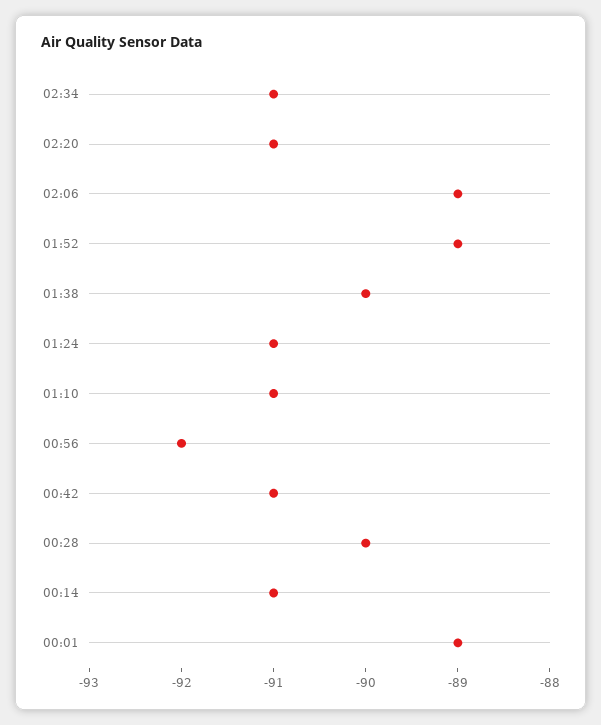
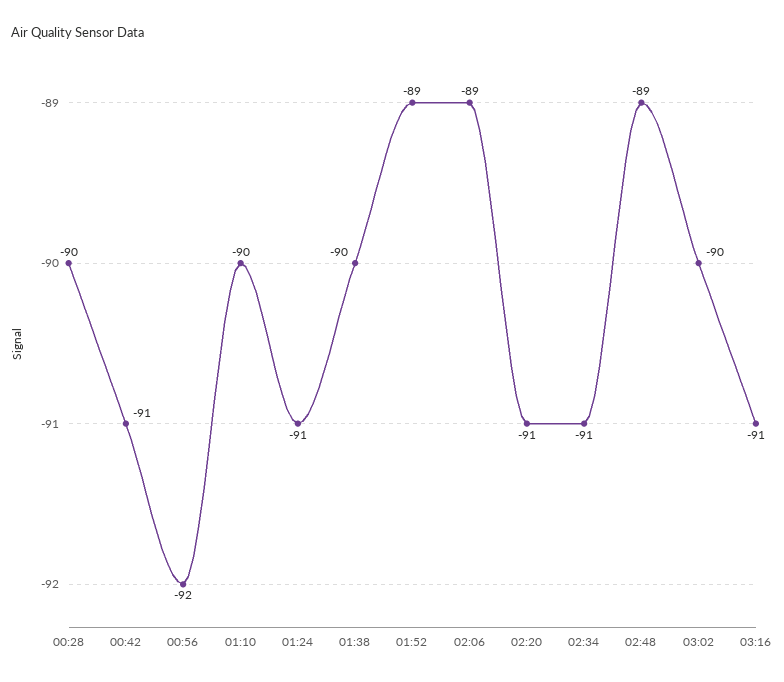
01:10: -91 -> -90
00:14: -91 -> none
00:01: -89 -> none
02:48: none -> -89
03:02: none -> -90
03:16: none -> -91

